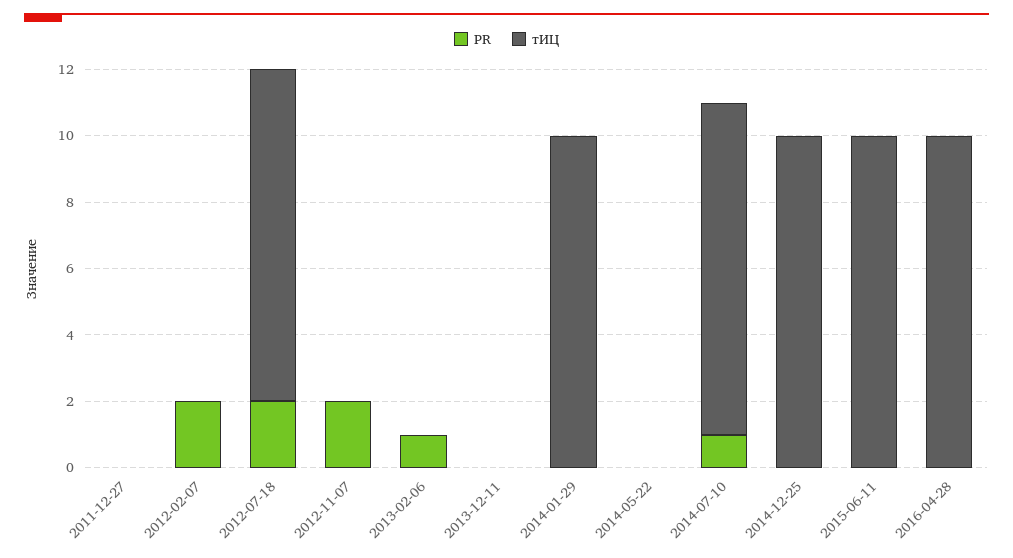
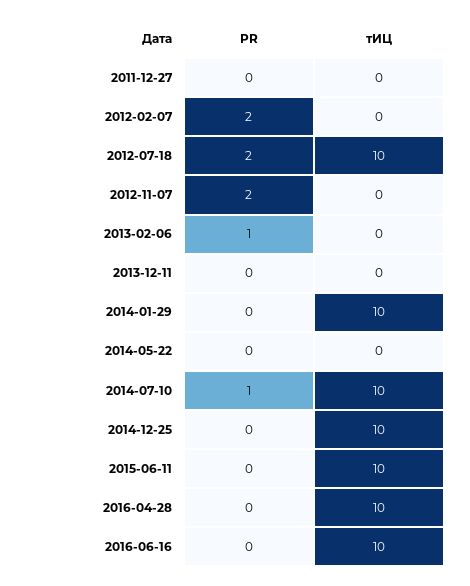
PR, 2016-06-16: none -> 0
тИЦ, 2016-06-16: none -> 10

